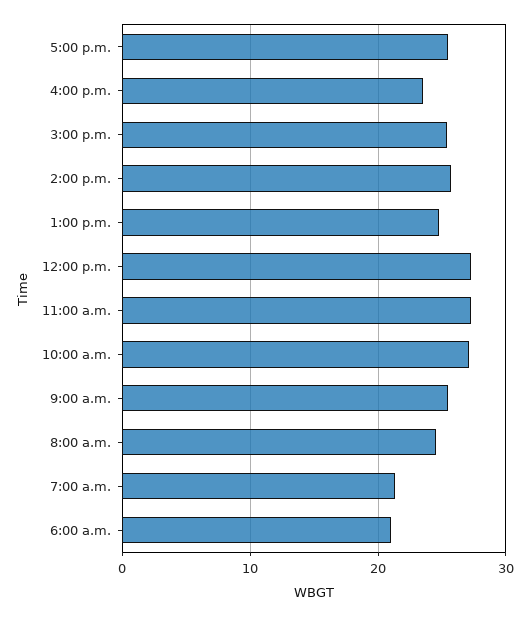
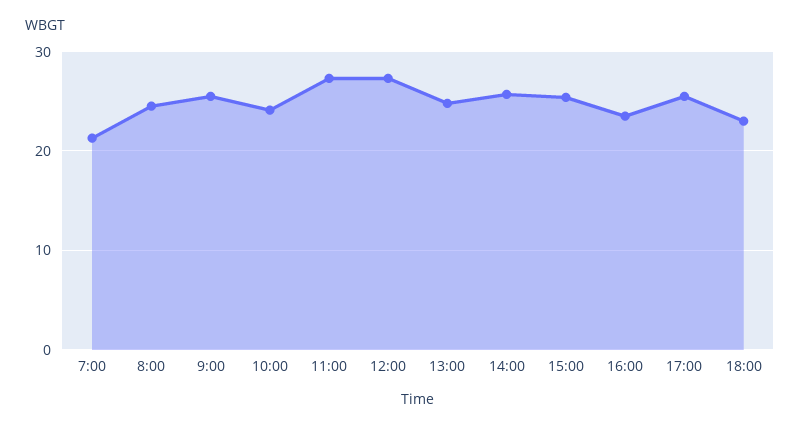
10:00 a.m.: 27 -> 24
6:00 a.m.: 21 -> none
18:00: none -> 23

